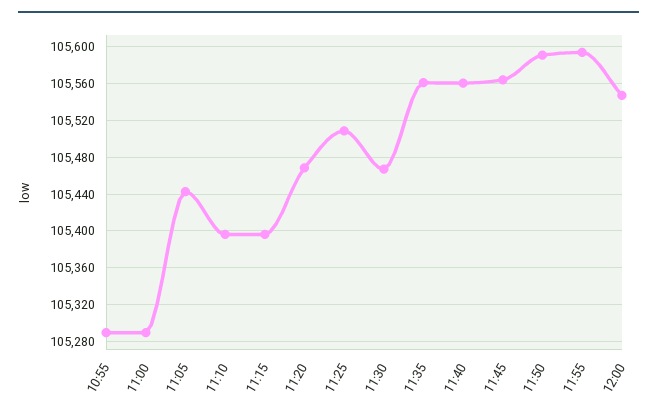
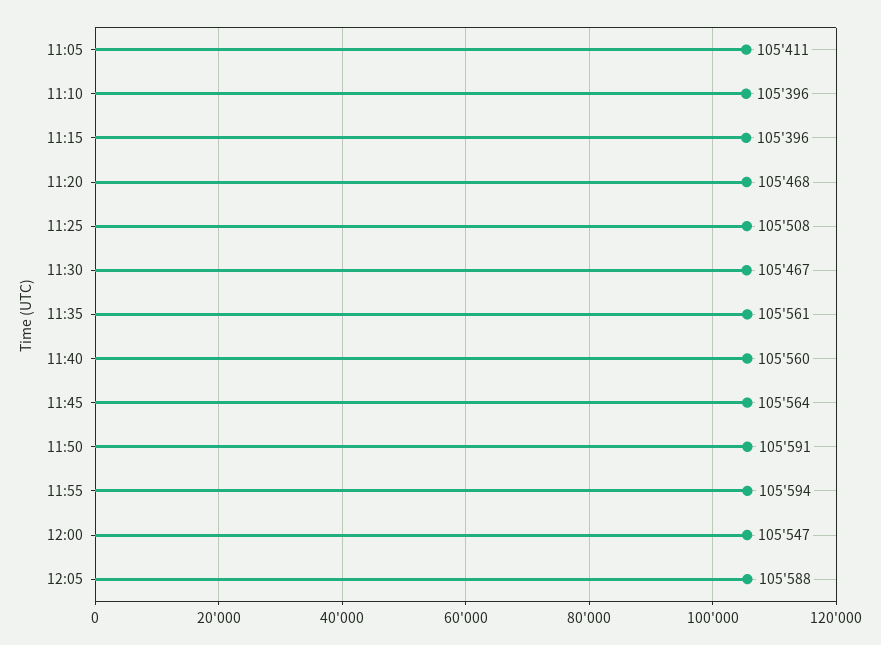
10:55: 105290 -> none
11:00: 105290 -> none
11:05: 105440 -> 105411
12:05: none -> 105588

